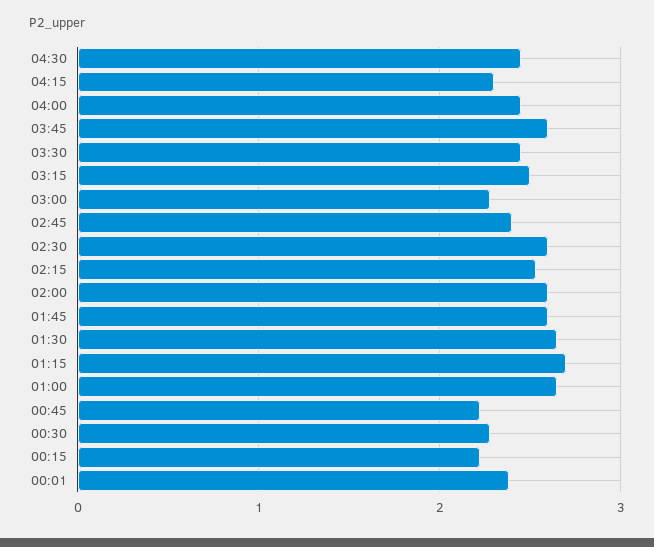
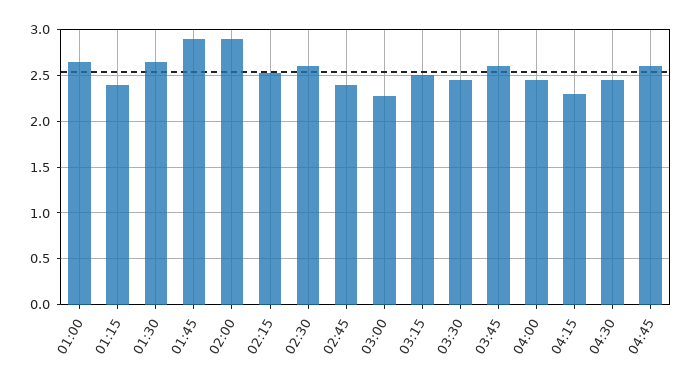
02:00: 2.6 -> 2.9
01:45: 2.6 -> 2.9
01:15: 2.7 -> 2.4
00:45: 2.2 -> none
00:30: 2.3 -> none
00:15: 2.2 -> none
00:01: 2.4 -> none
04:45: none -> 2.6

